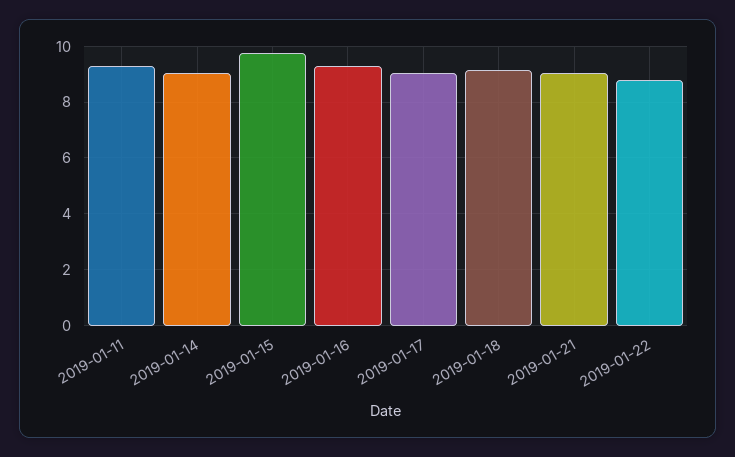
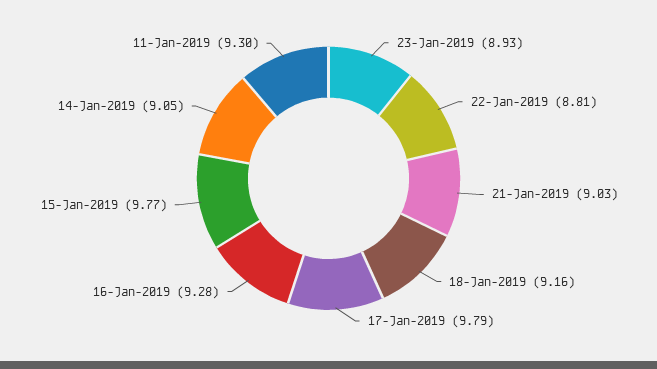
2019-01-17: 9 -> 9.79
23-Jan-2019: none -> 8.93

